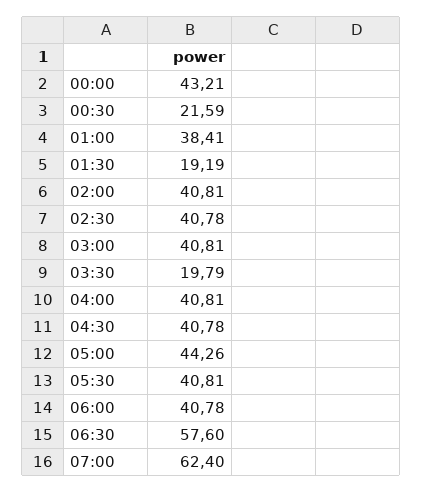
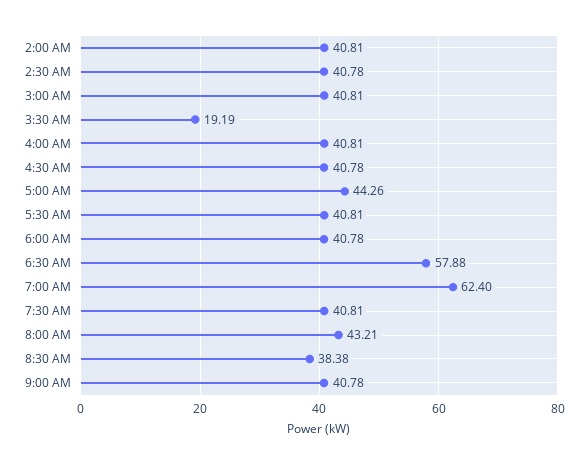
00:00: 43.21 -> none
00:30: 21.59 -> none
01:00: 38.41 -> none
01:30: 19.19 -> none
03:30: 19.79 -> 19.19
06:30: 57.6 -> 57.88
7:30 AM: none -> 40.81
8:00 AM: none -> 43.21
8:30 AM: none -> 38.38
9:00 AM: none -> 40.78

